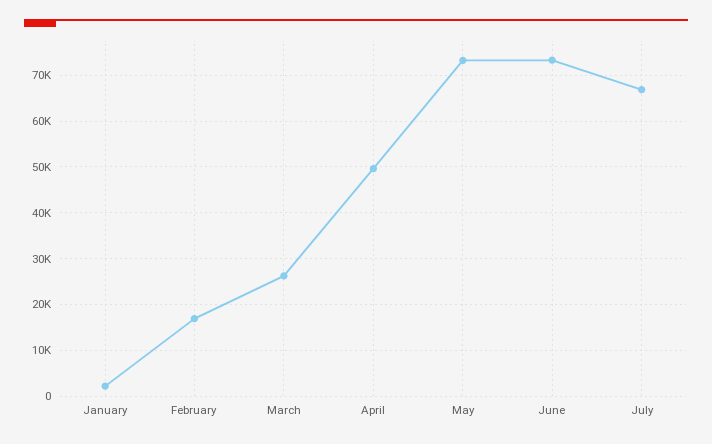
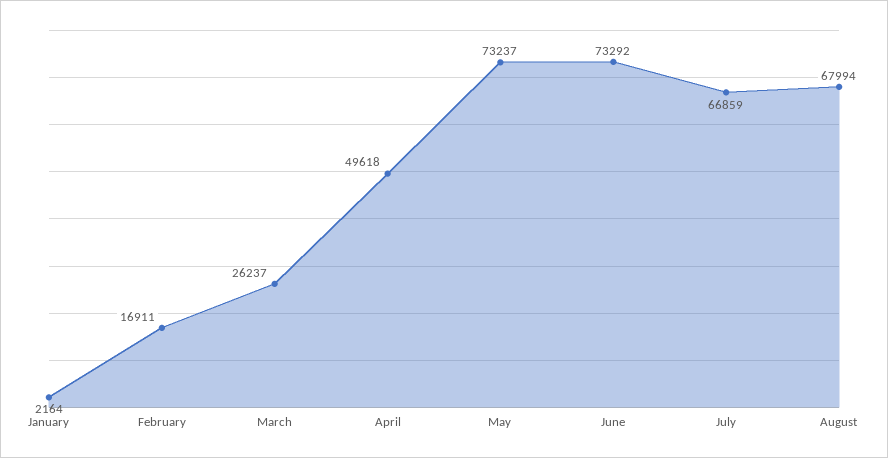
August: none -> 67994

